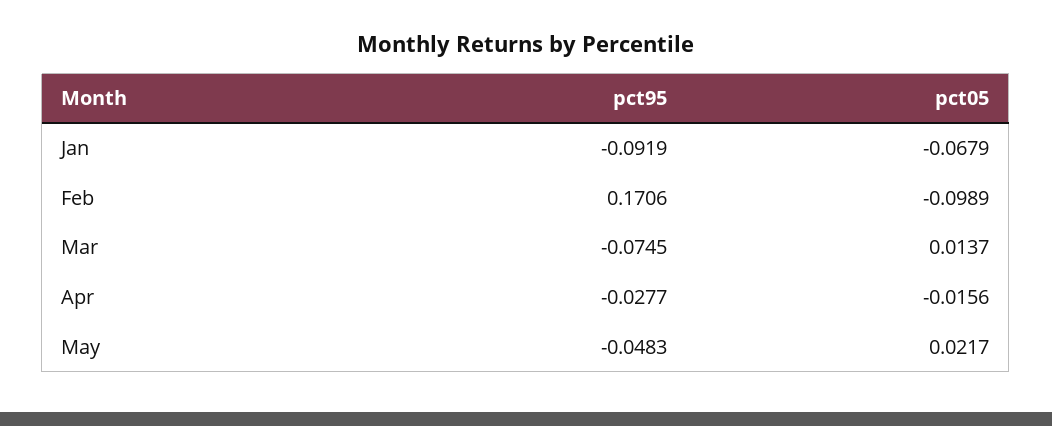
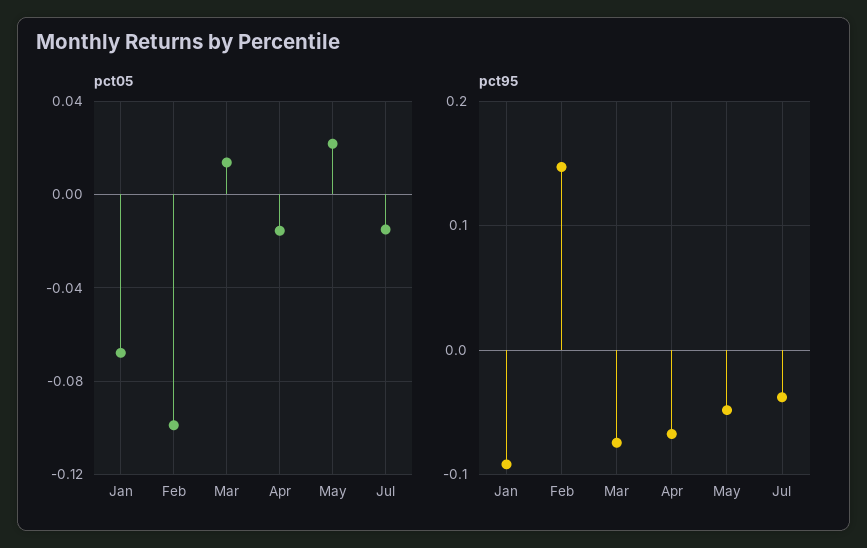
pct95, Feb: 0.1706 -> 0.15
pct95, Apr: -0.0277 -> -0.07
pct05, Jul: none -> -0.015
pct95, Jul: none -> -0.04

